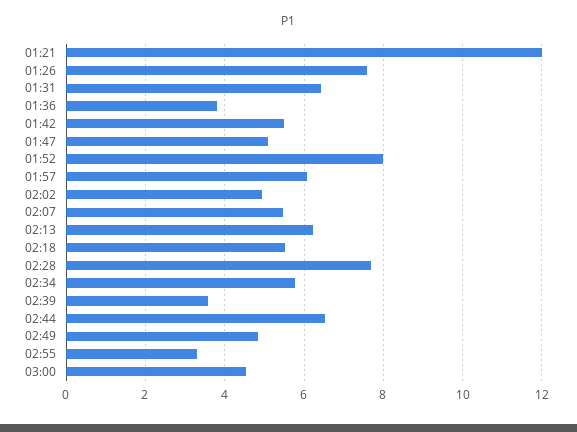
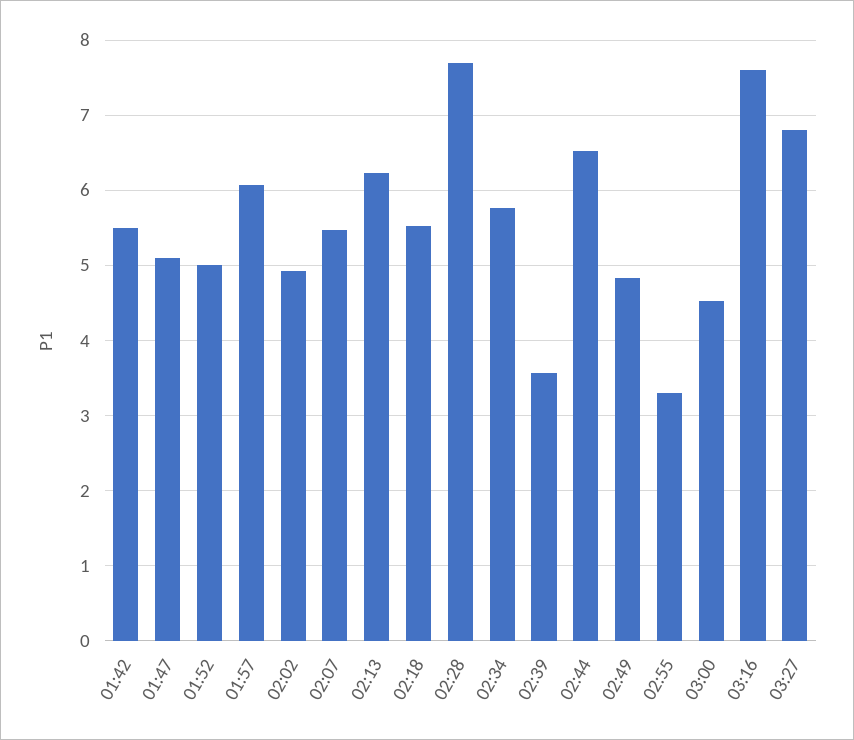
01:21: 12 -> none
01:26: 7.6 -> none
01:31: 6.4 -> none
01:36: 3.8 -> none
01:52: 8 -> 5
03:16: none -> 7.6
03:27: none -> 6.8

